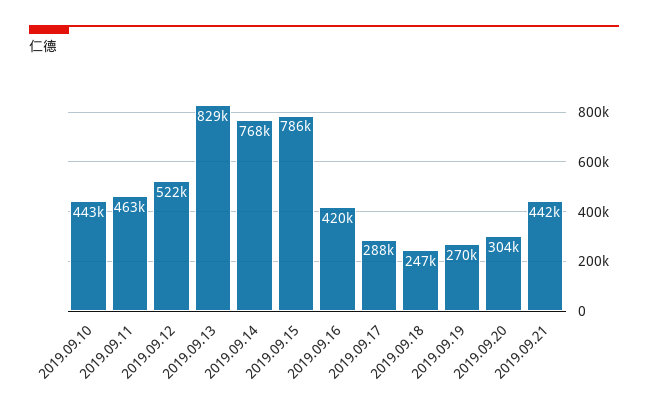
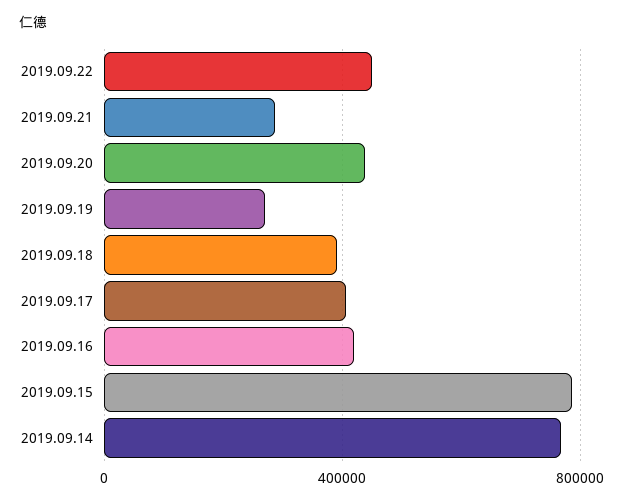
2019.09.10: 443000 -> none
2019.09.11: 463000 -> none
2019.09.12: 522000 -> none
2019.09.13: 829000 -> none
2019.09.17: 288000 -> 400000
2019.09.18: 247000 -> 400000
2019.09.20: 304000 -> 450000
2019.09.21: 442000 -> 300000
2019.09.22: none -> 450000

